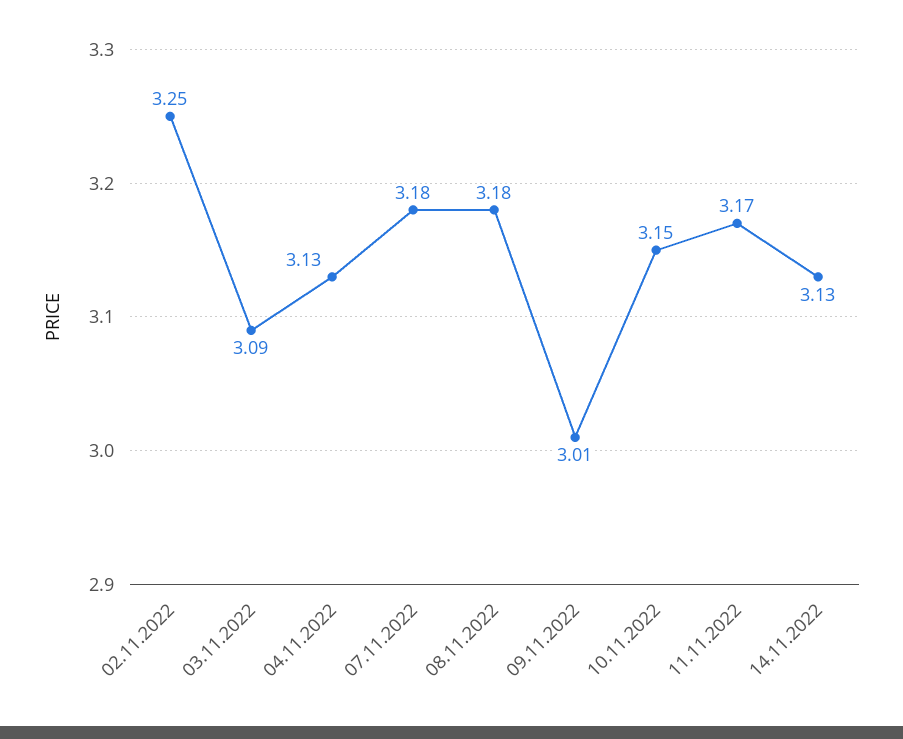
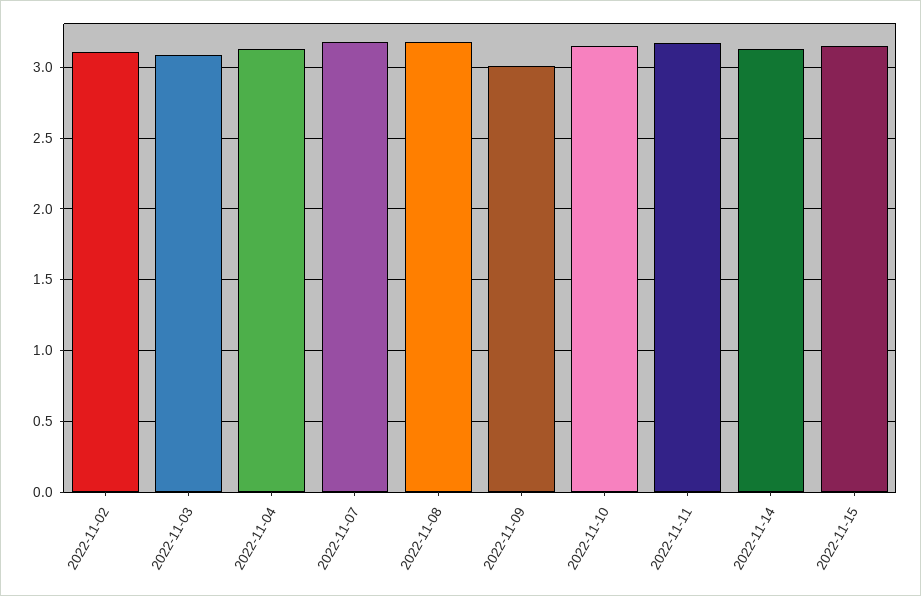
02.11.2022: 3.25 -> 3.1
2022-11-15: none -> 3.15

